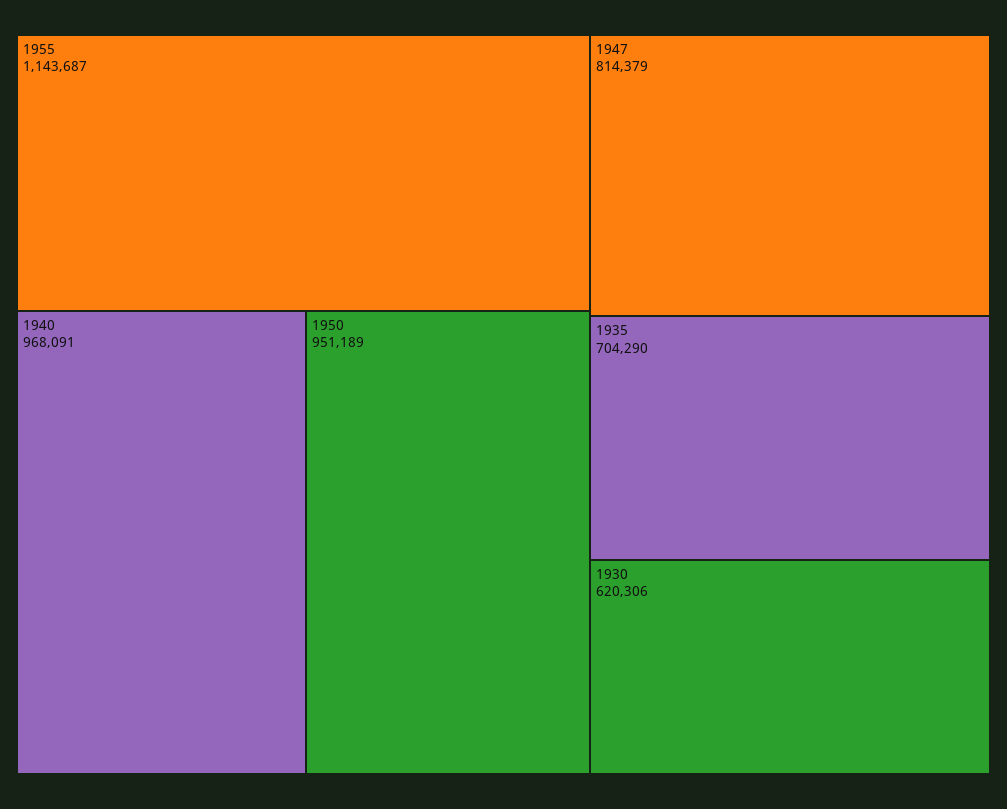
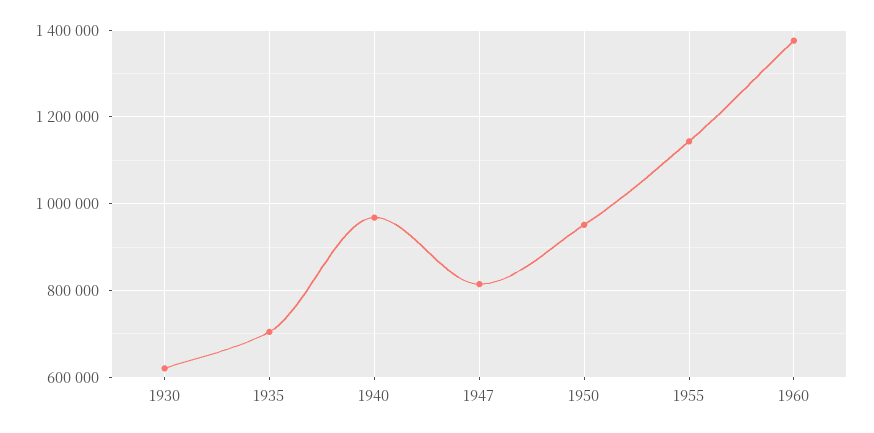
1960: none -> 1380000

